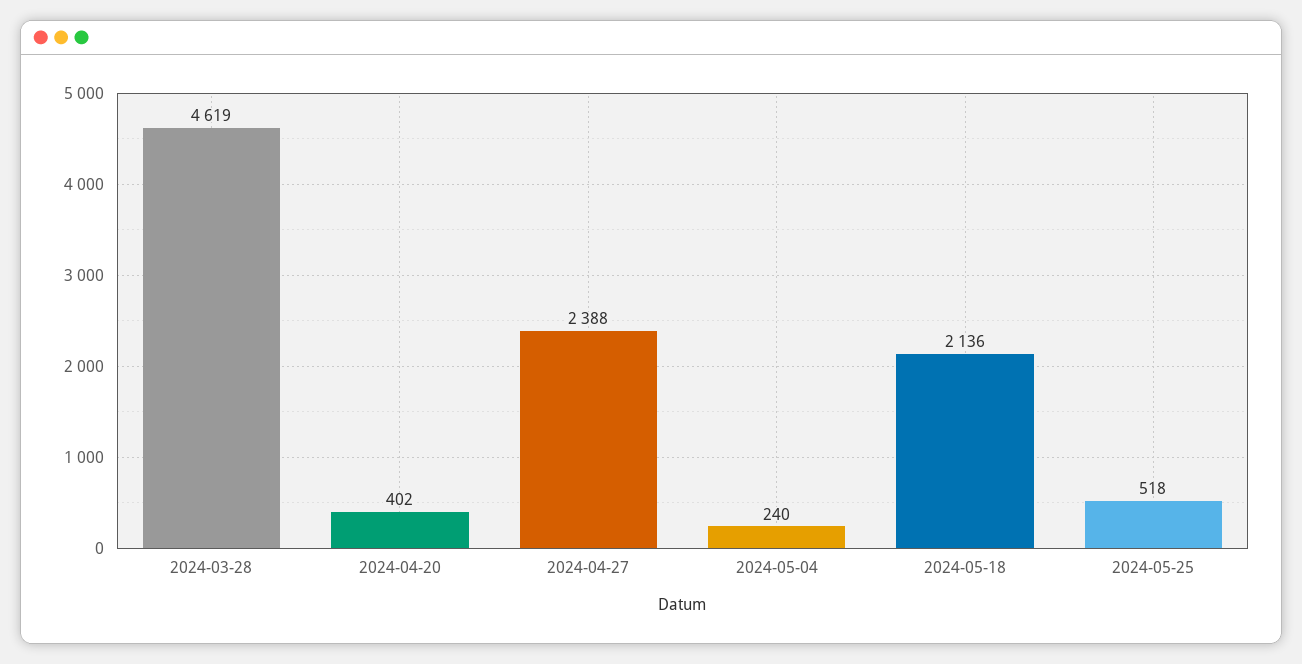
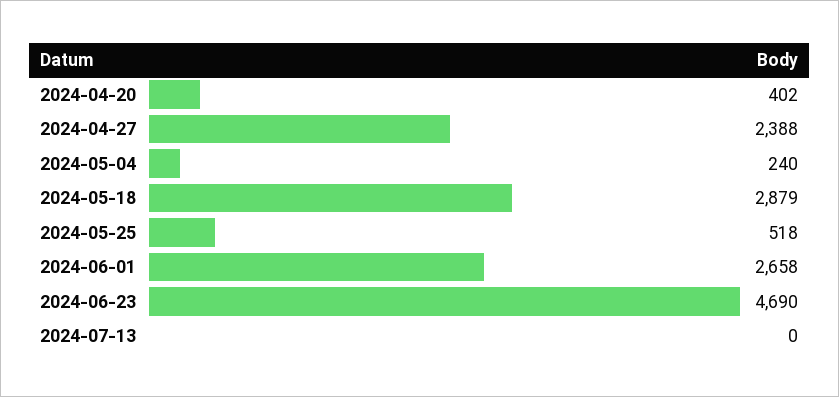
2024-03-28: 4619 -> none
2024-05-18: 2136 -> 2879
2024-06-01: none -> 2658
2024-06-23: none -> 4690
2024-07-13: none -> 0

